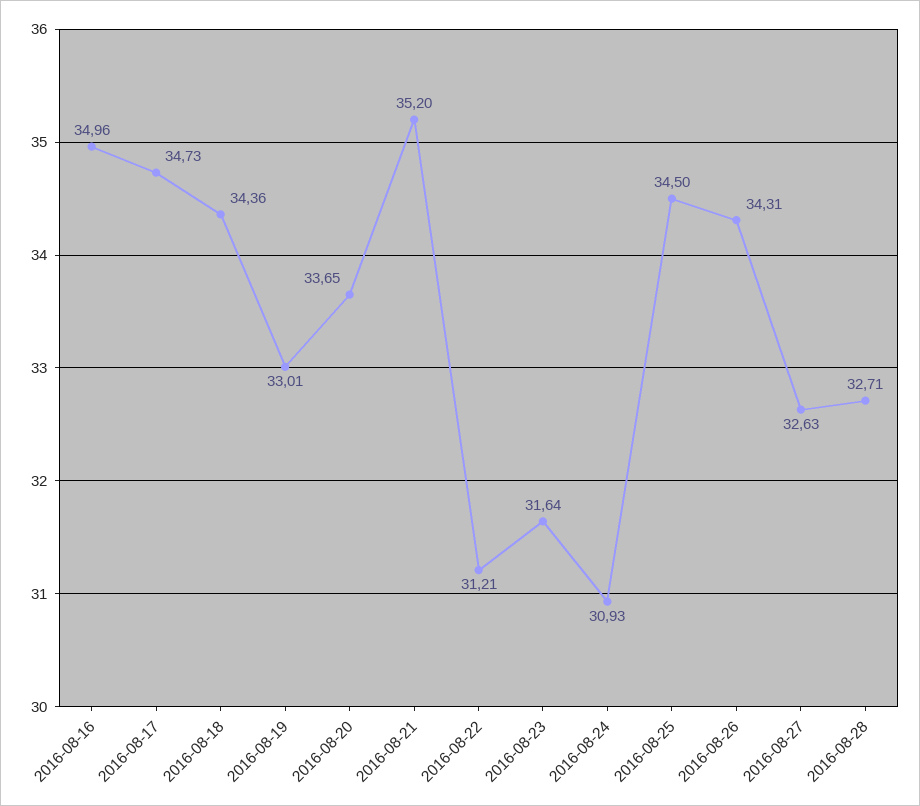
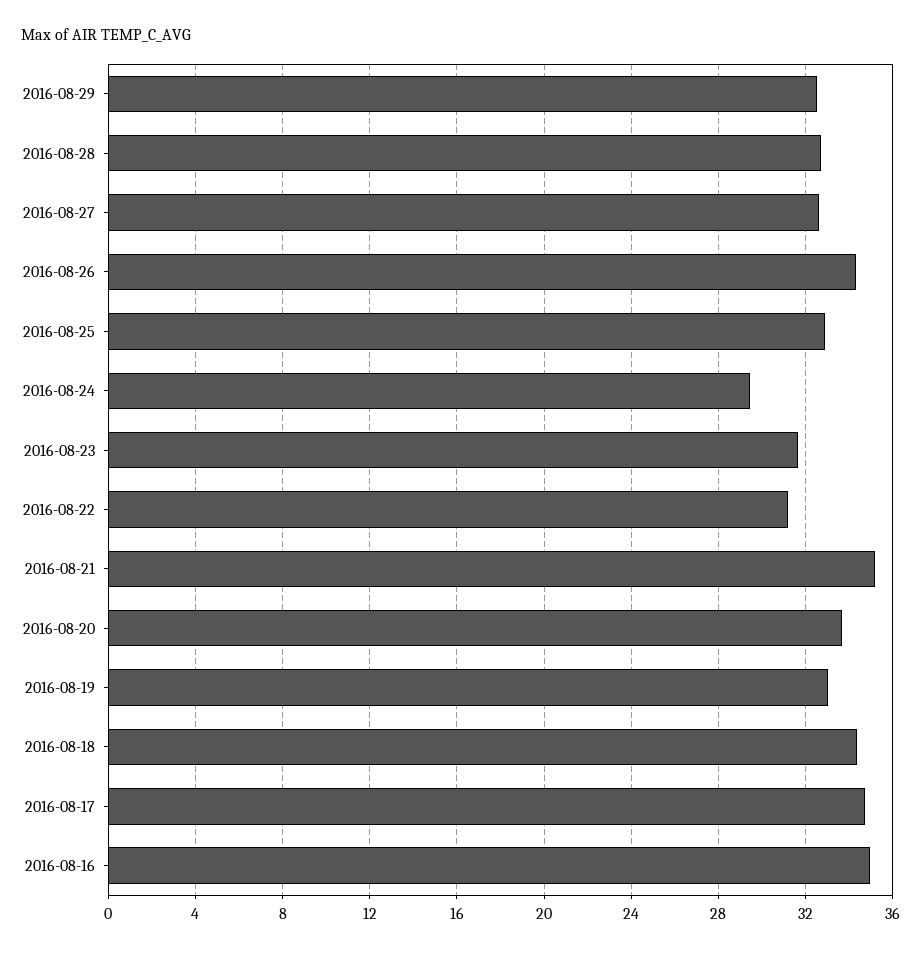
2016-08-24: 30.93 -> 29.5
2016-08-25: 34.5 -> 33
2016-08-29: none -> 32.5

